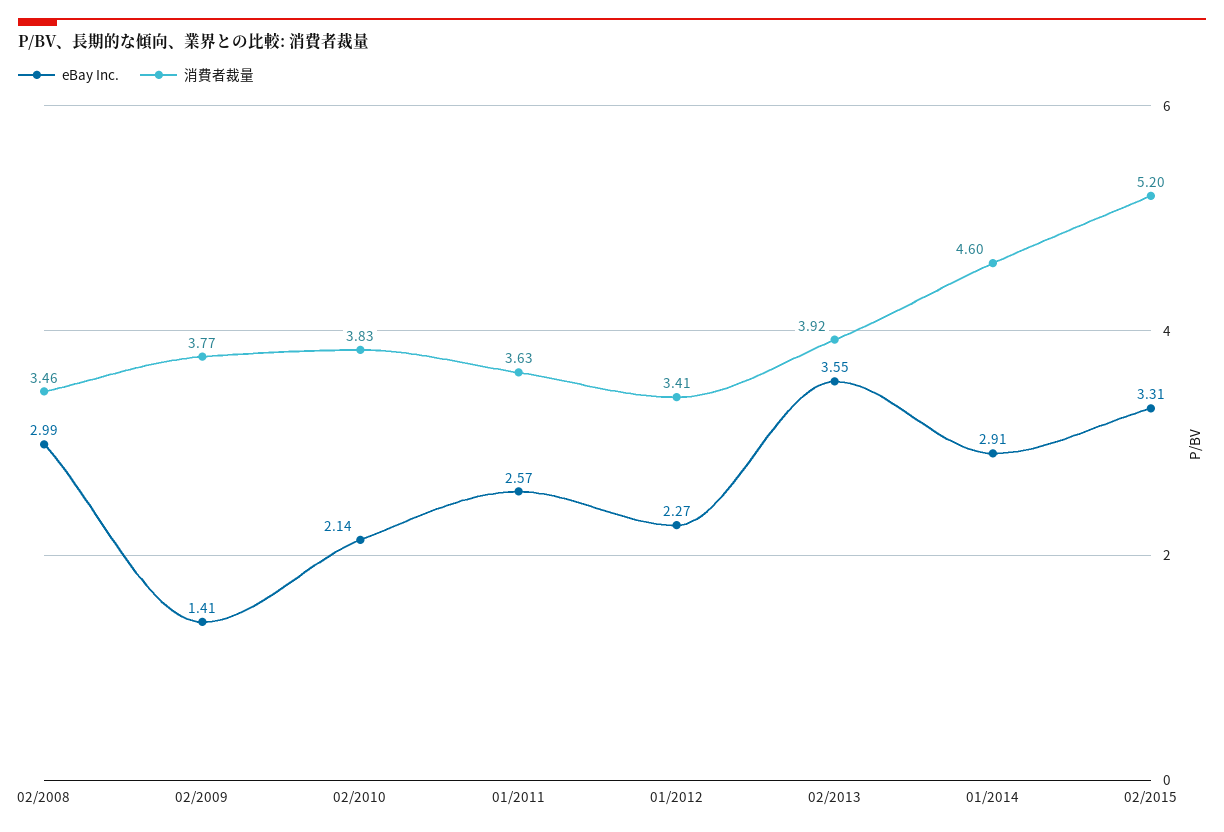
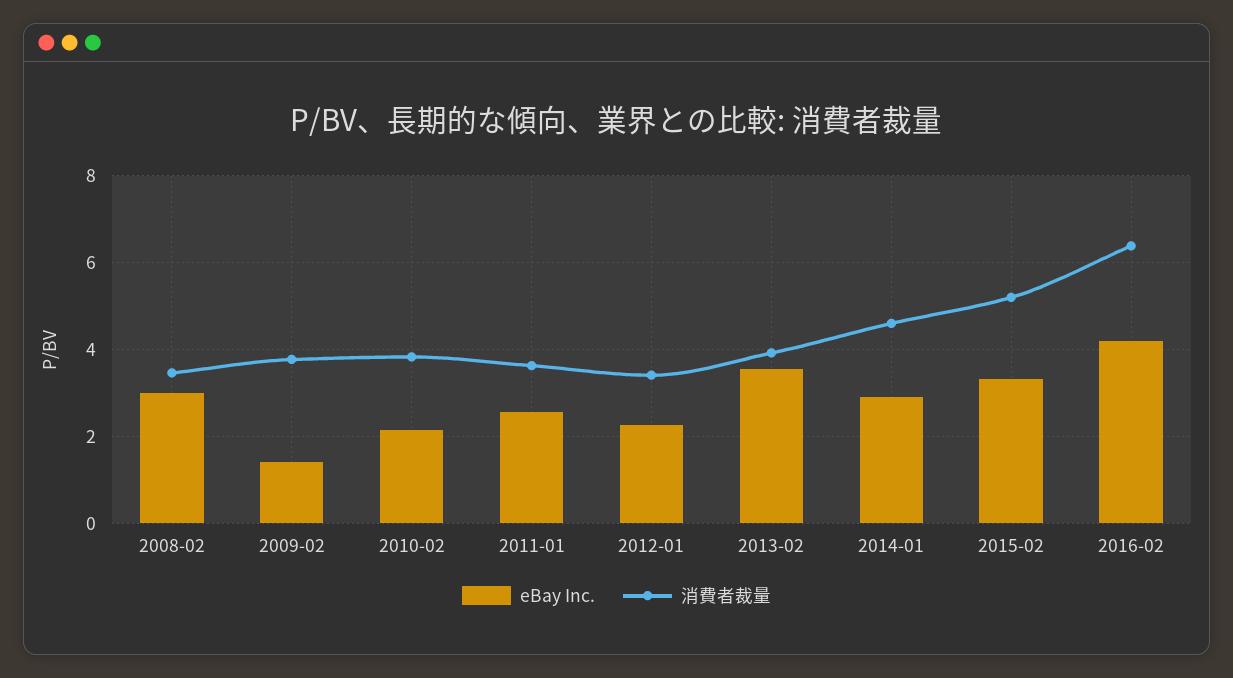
eBay Inc., 2016-02: none -> 4.2
消費者裁量, 2016-02: none -> 6.4

